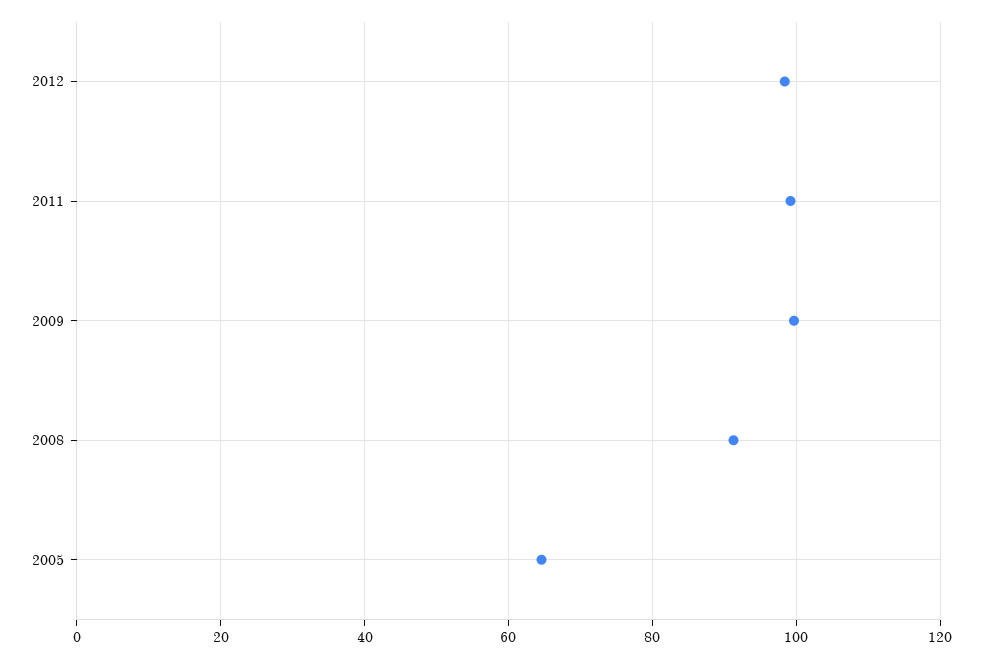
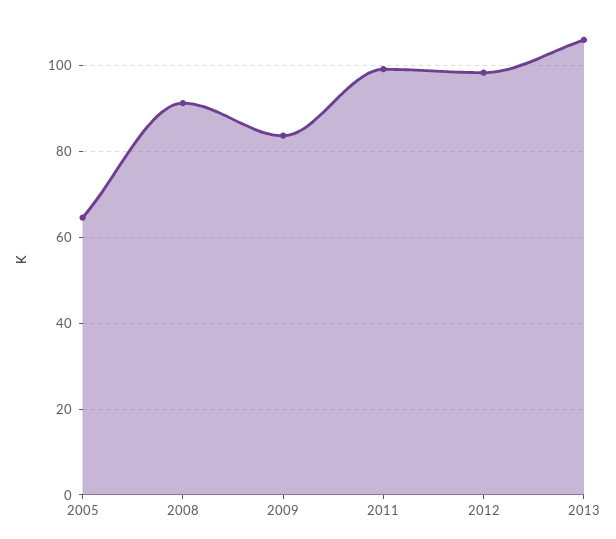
2009: 100 -> 84
2013: none -> 106

